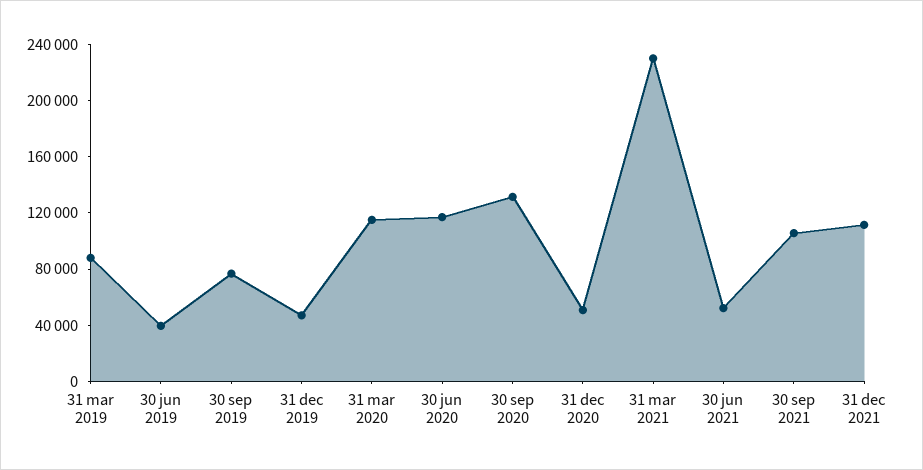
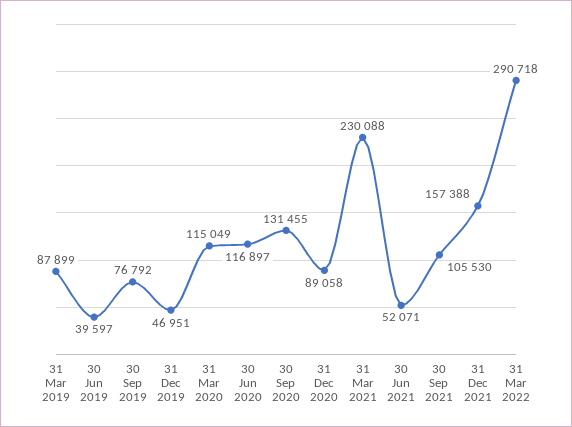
31 dec 2020: 50000 -> 89058
31 dec 2021: 110000 -> 157388
31 Mar 2022: none -> 290718

